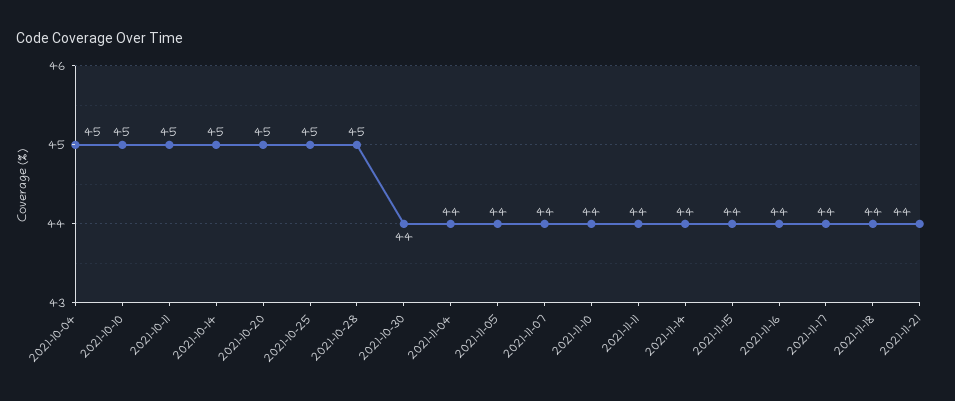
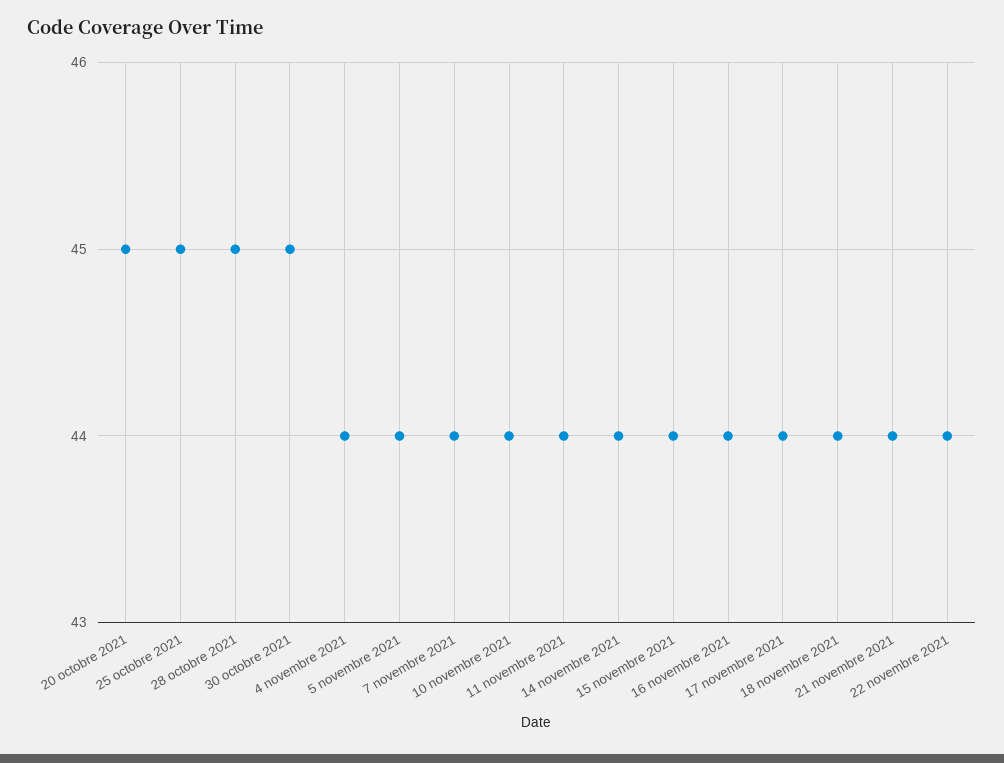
2021-10-04: 45 -> none
2021-10-10: 45 -> none
2021-10-11: 45 -> none
2021-10-14: 45 -> none
2021-10-30: 44 -> 45
22 novembre 2021: none -> 44

